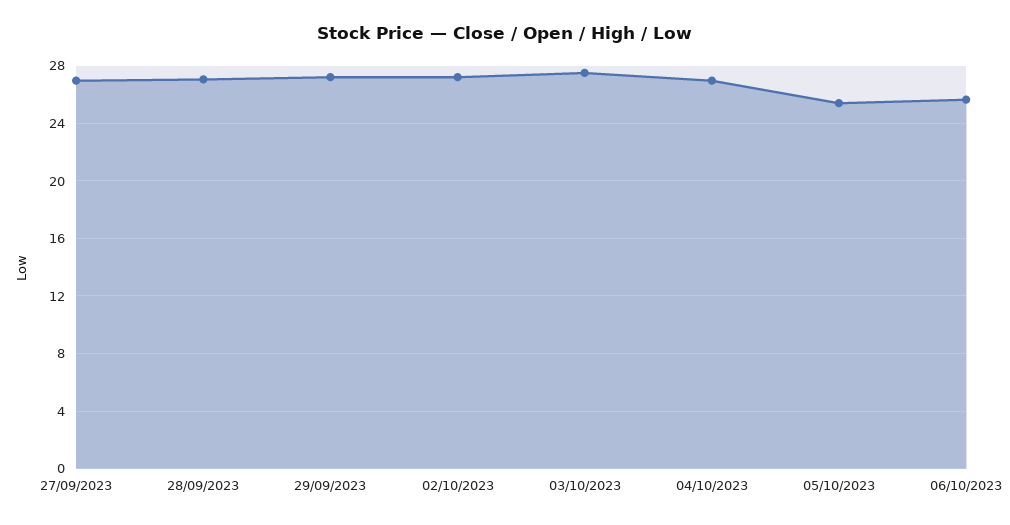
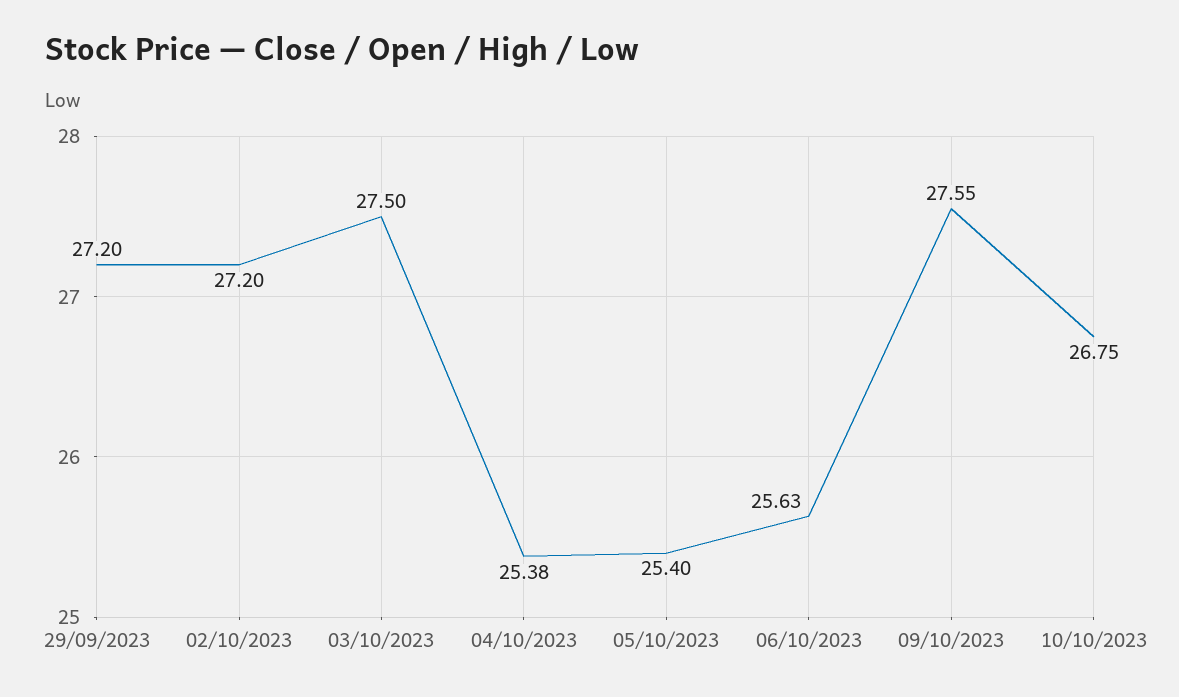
27/09/2023: 27 -> none
28/09/2023: 27 -> none
04/10/2023: 27 -> 25.38
09/10/2023: none -> 27.55
10/10/2023: none -> 26.75

